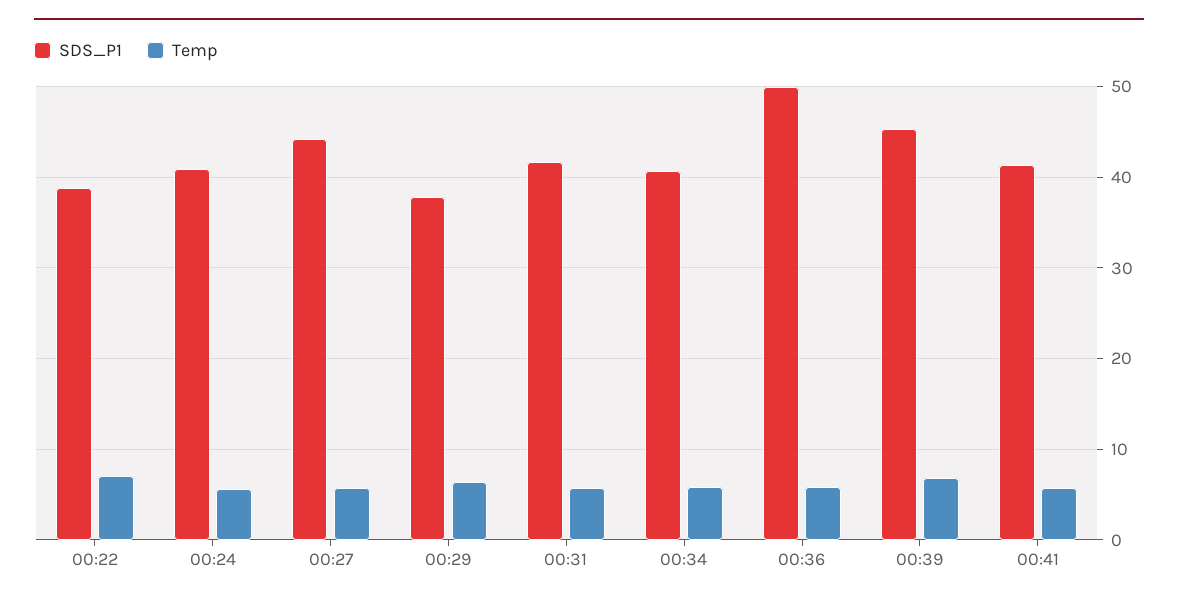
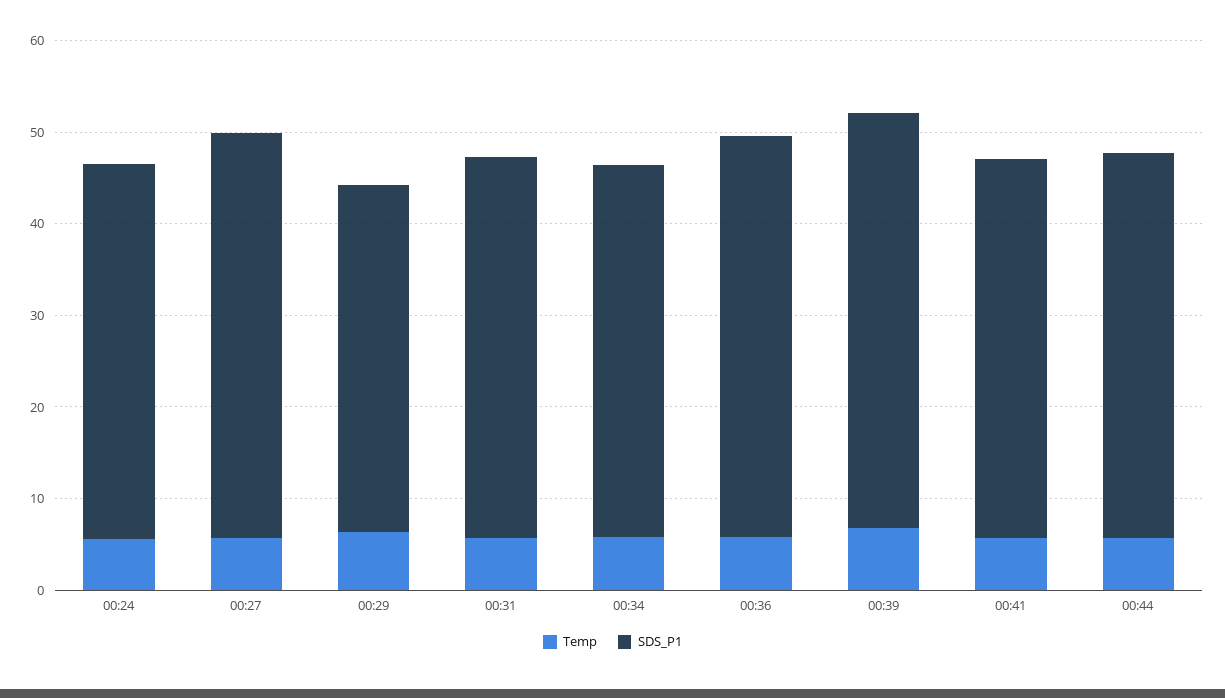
SDS_P1, 00:22: 39 -> none
Temp, 00:22: 7 -> none
SDS_P1, 00:36: 50 -> 44
Temp, 00:44: none -> 6
SDS_P1, 00:44: none -> 42

